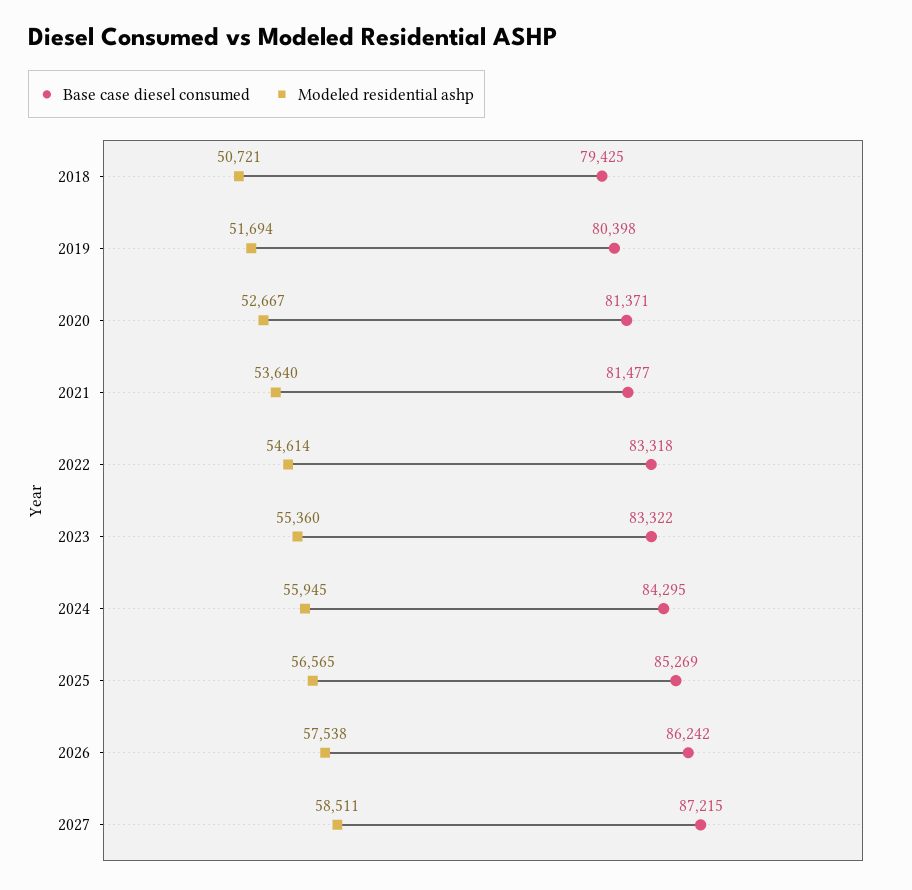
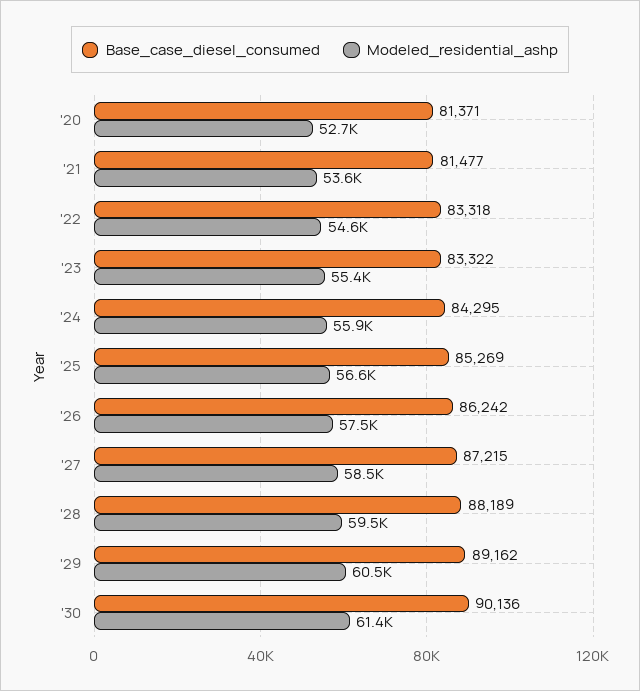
Base case diesel consumed, 2018: 79425 -> none
Modeled residential ashp, 2018: 50721 -> none
Base case diesel consumed, 2019: 80398 -> none
Modeled residential ashp, 2019: 51694 -> none
Base case diesel consumed, '28: none -> 88189
Modeled residential ashp, '28: none -> 59500
Base case diesel consumed, '29: none -> 89162
Modeled residential ashp, '29: none -> 60500
Base case diesel consumed, '30: none -> 90136
Modeled residential ashp, '30: none -> 61400

